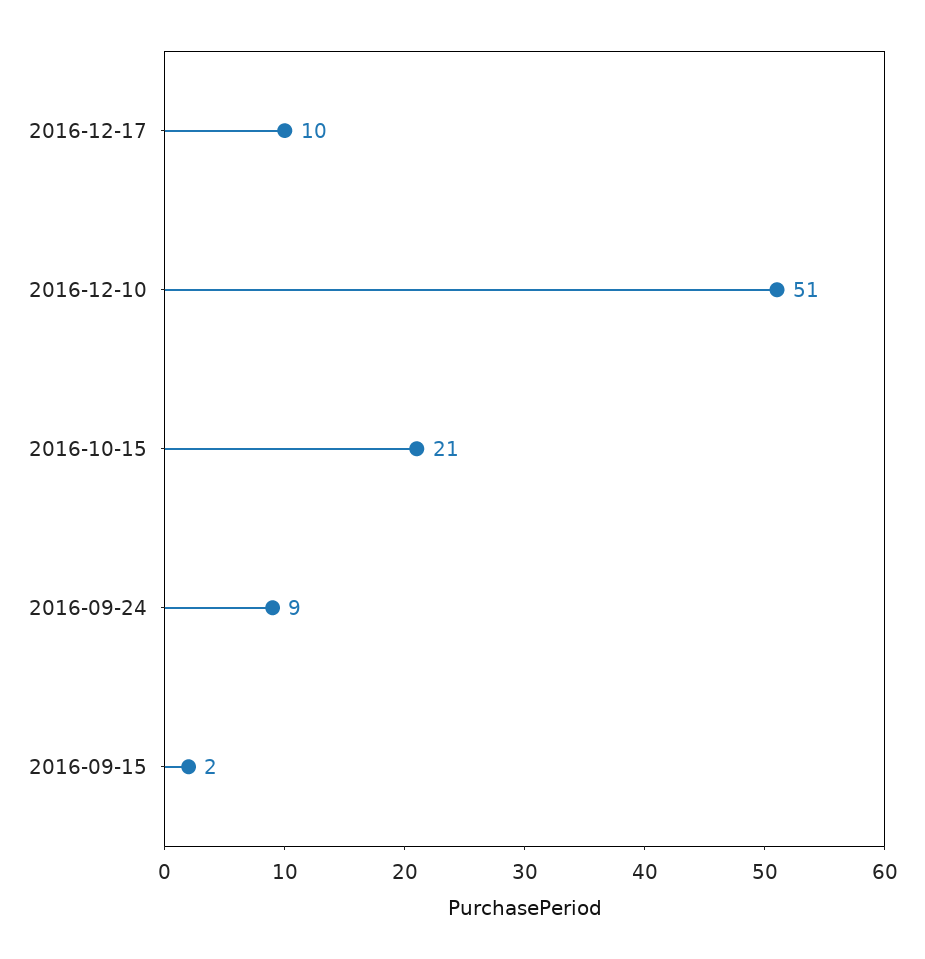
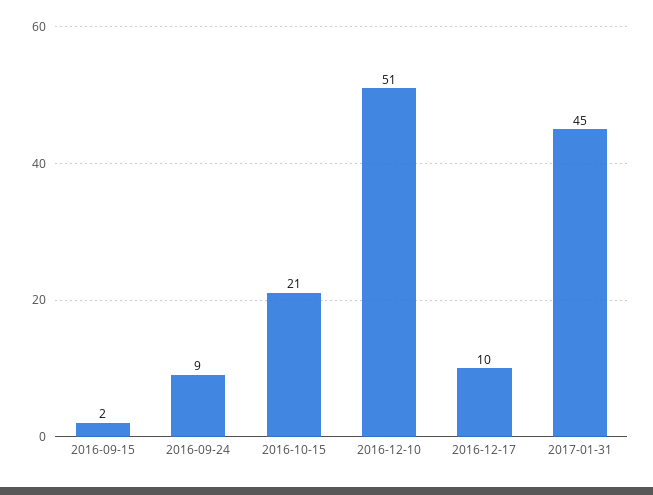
2017-01-31: none -> 45

